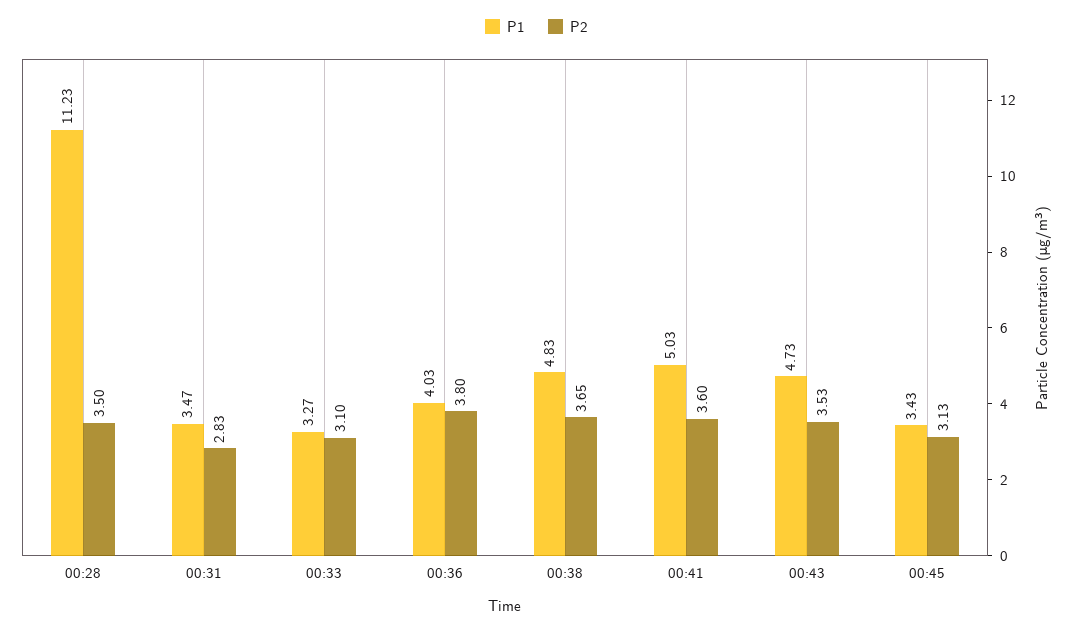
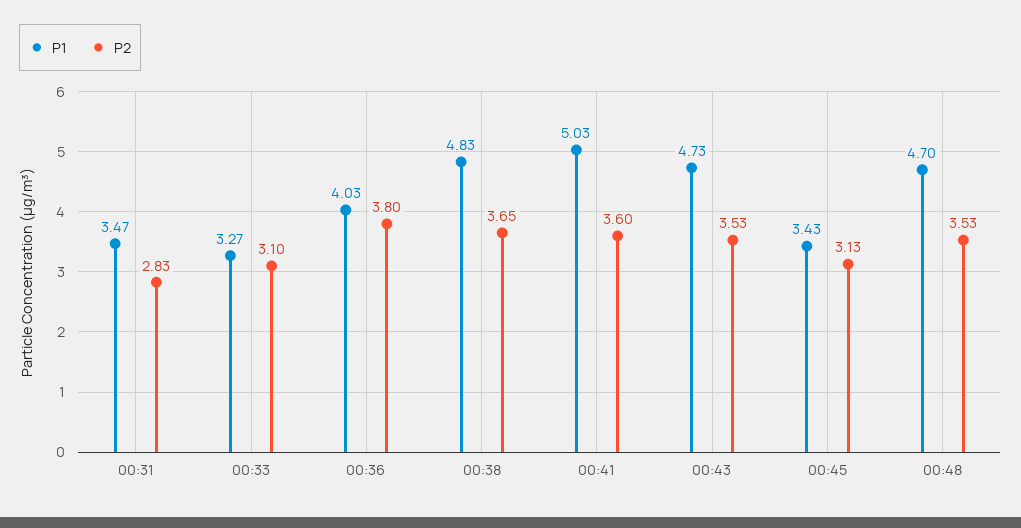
P1, 00:28: 11.23 -> none
P2, 00:28: 3.5 -> none
P1, 00:48: none -> 4.7
P2, 00:48: none -> 3.53

